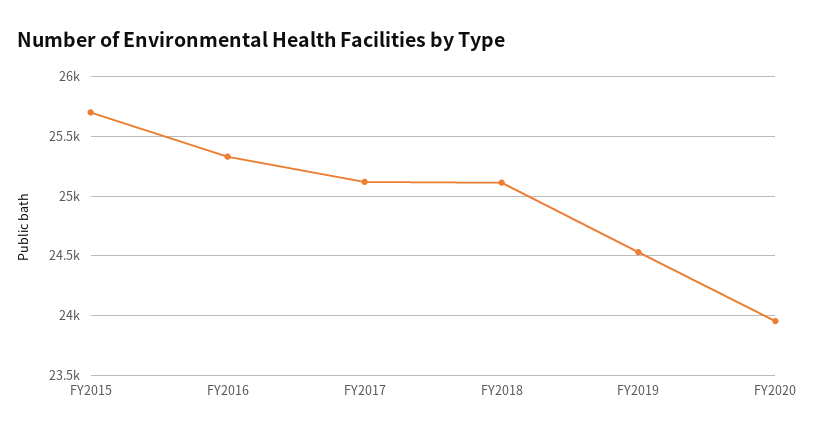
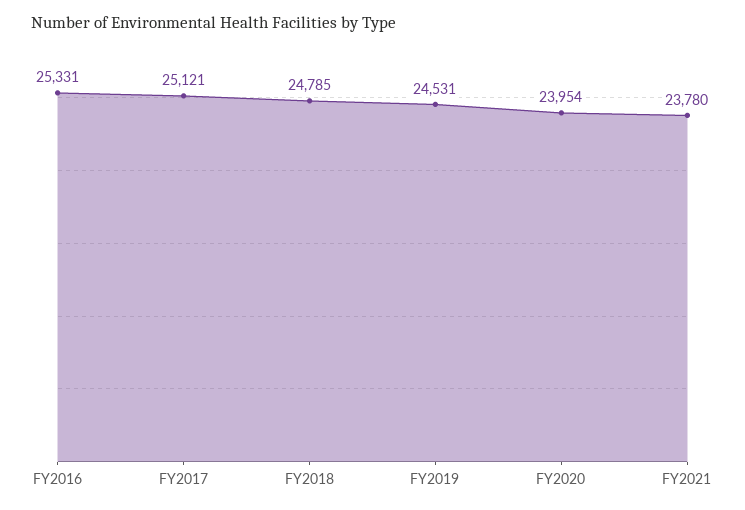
FY2015: 25700 -> none
FY2018: 25100 -> 24785
FY2021: none -> 23780

